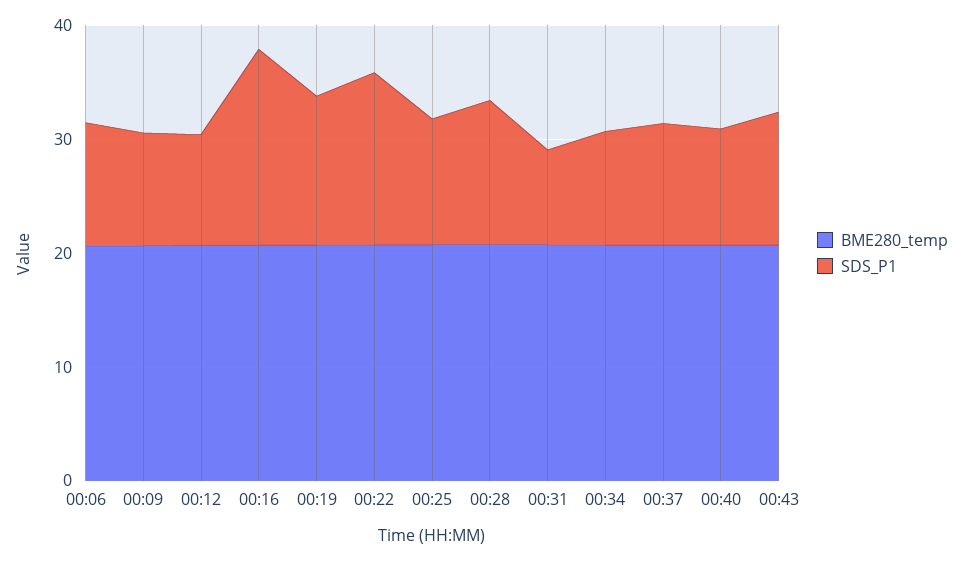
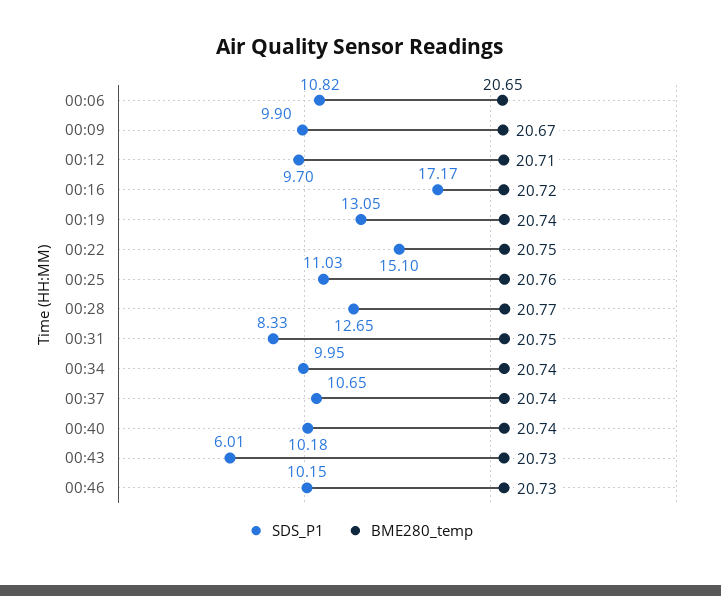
SDS_P1, 00:43: 12 -> 6.01
SDS_P1, 00:46: none -> 10.15
BME280_temp, 00:46: none -> 20.73

